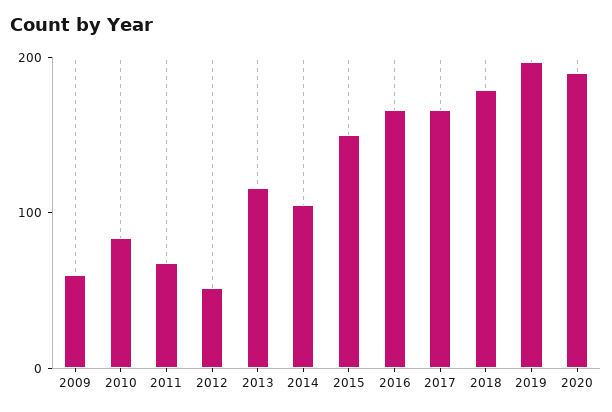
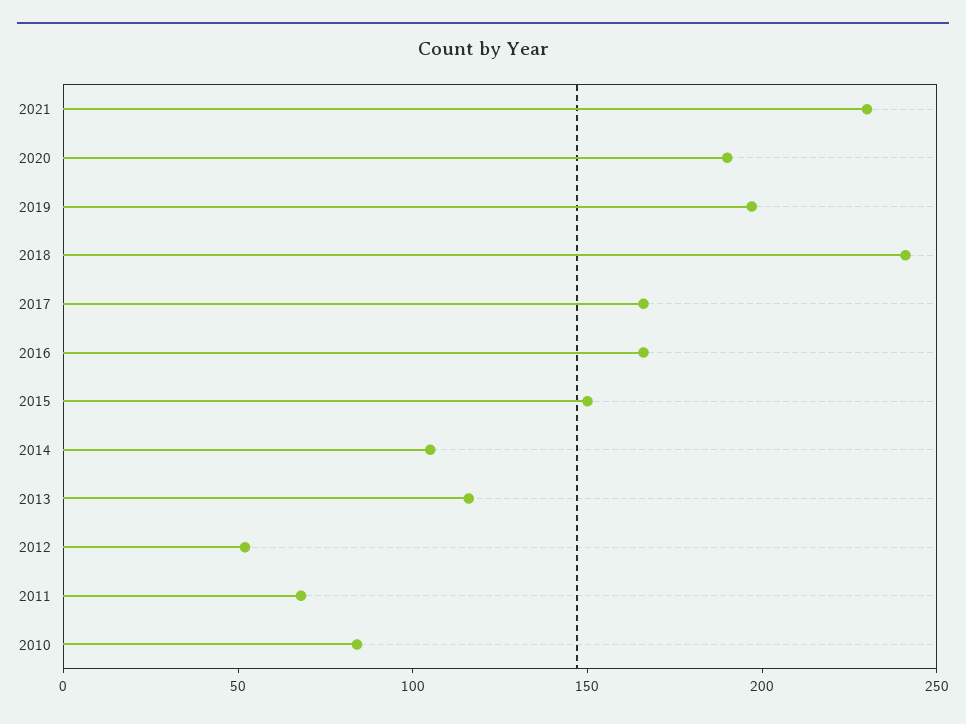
2009: 60 -> none
2018: 180 -> 240
2021: none -> 230

